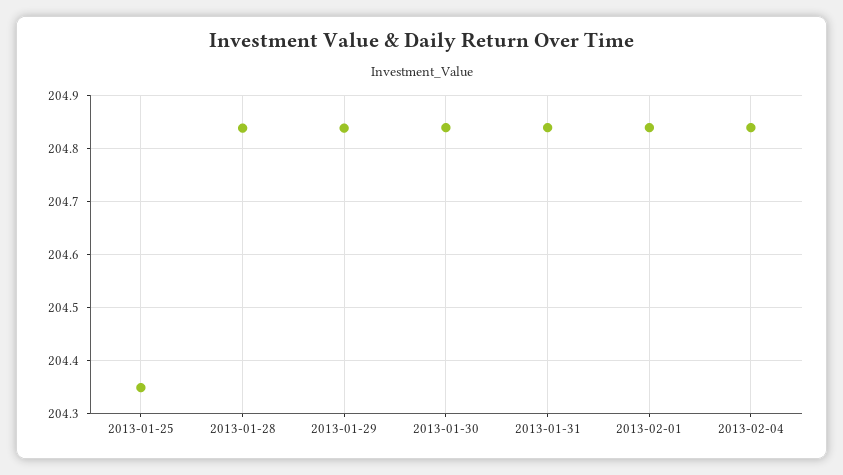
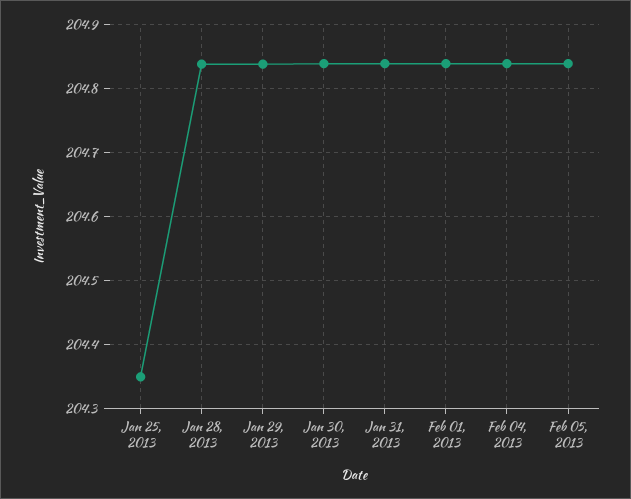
Feb 05, 2013: none -> 204.84

